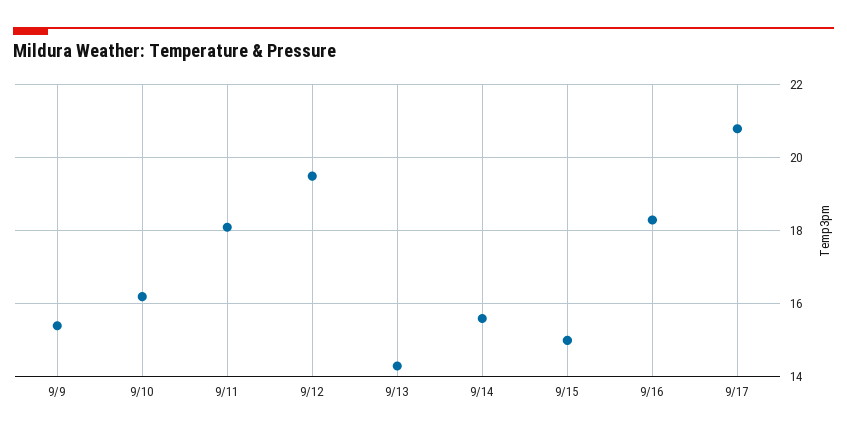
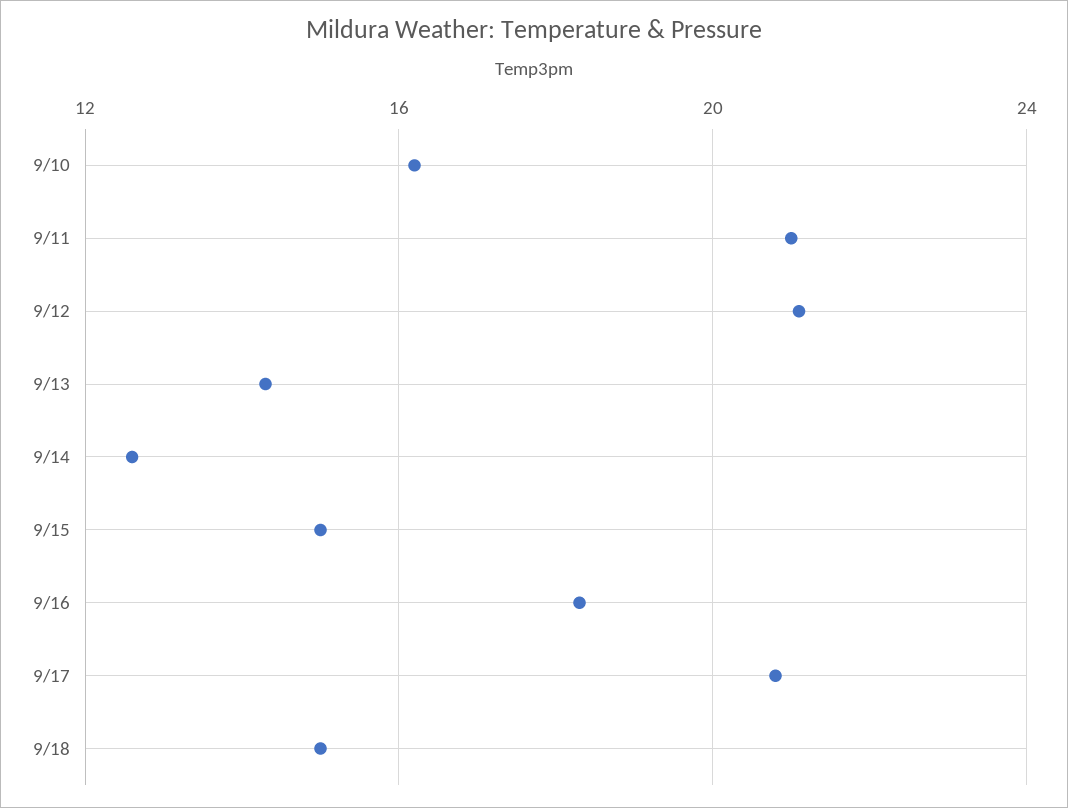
9/9: 15.5 -> none
9/11: 18 -> 21
9/12: 19.5 -> 21
9/14: 15.5 -> 12.5
9/18: none -> 15

